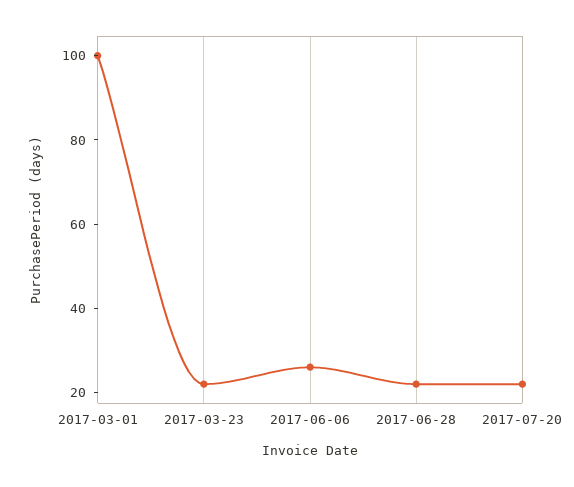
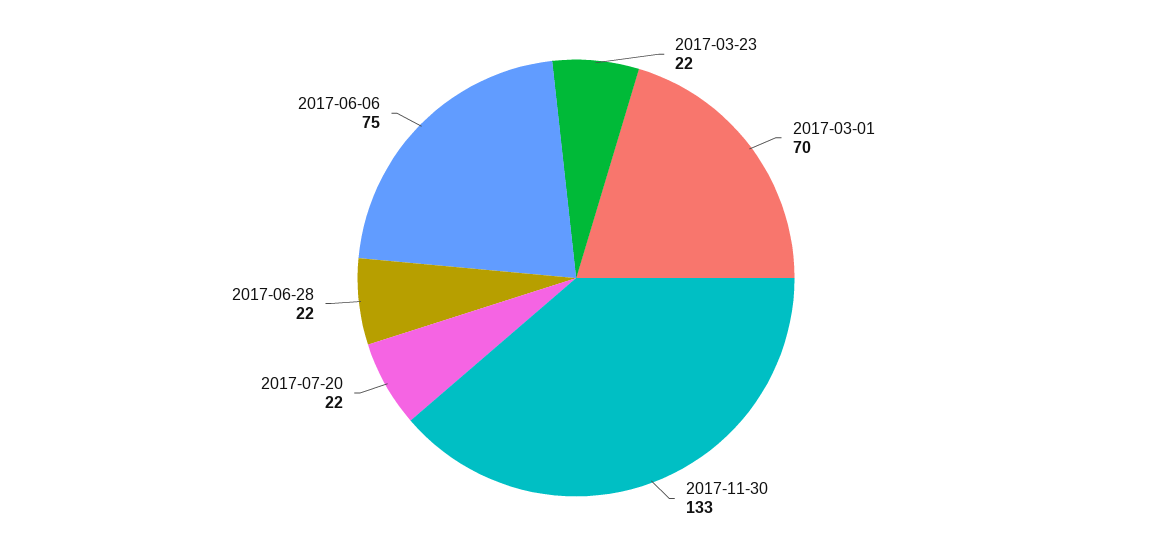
2017-03-01: 100 -> 70
2017-06-06: 25 -> 75
2017-11-30: none -> 133

